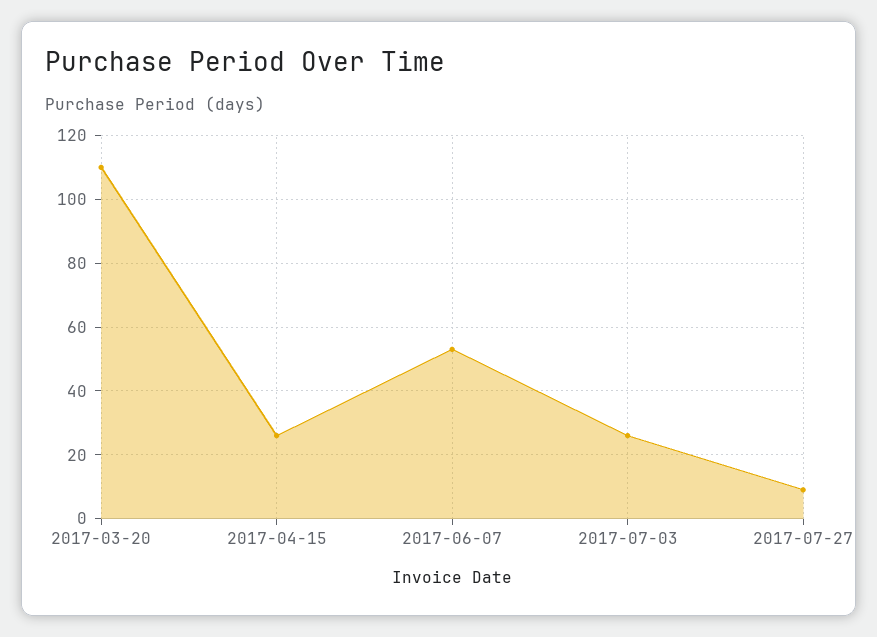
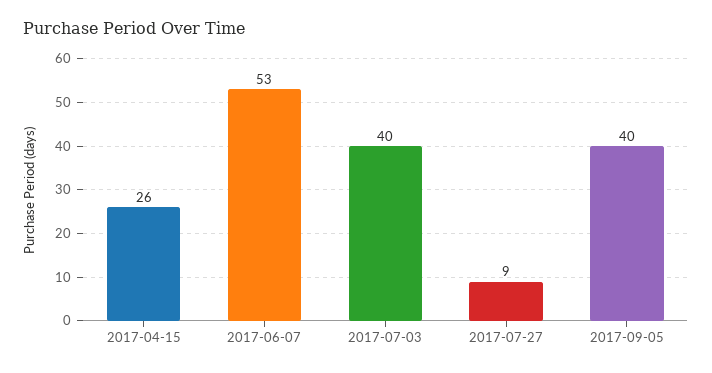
2017-03-20: 110 -> none
2017-07-03: 25 -> 40
2017-09-05: none -> 40

